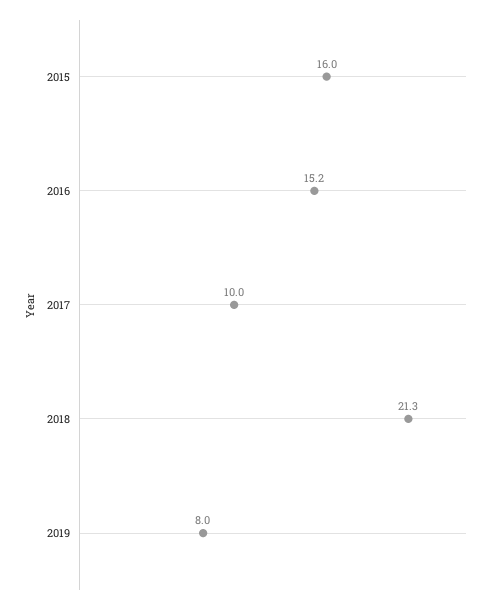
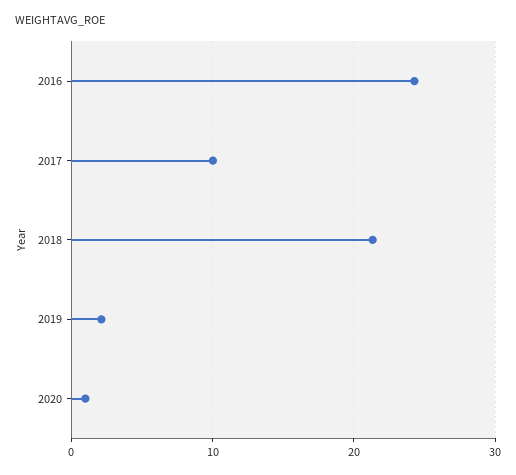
2015: 16 -> none
2016: 15.2 -> 24
2019: 8 -> 2
2020: none -> 1

